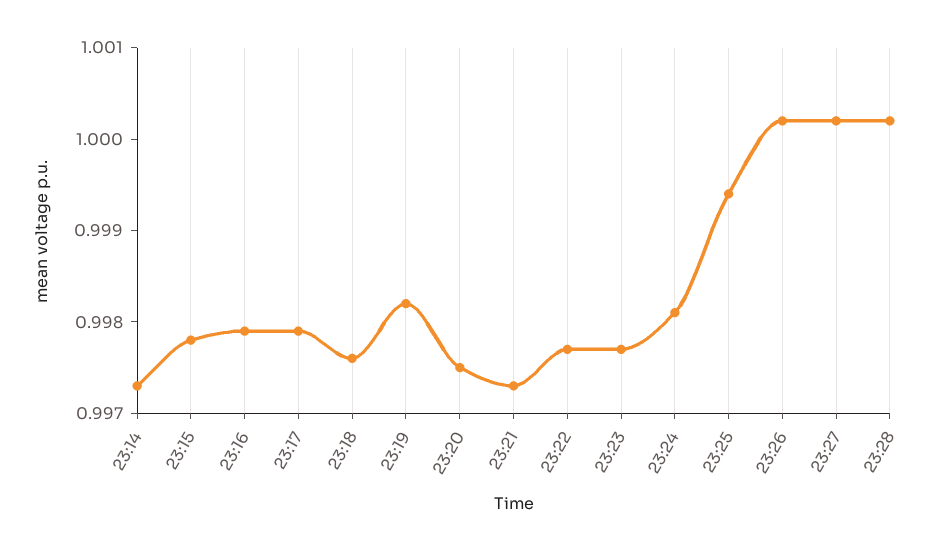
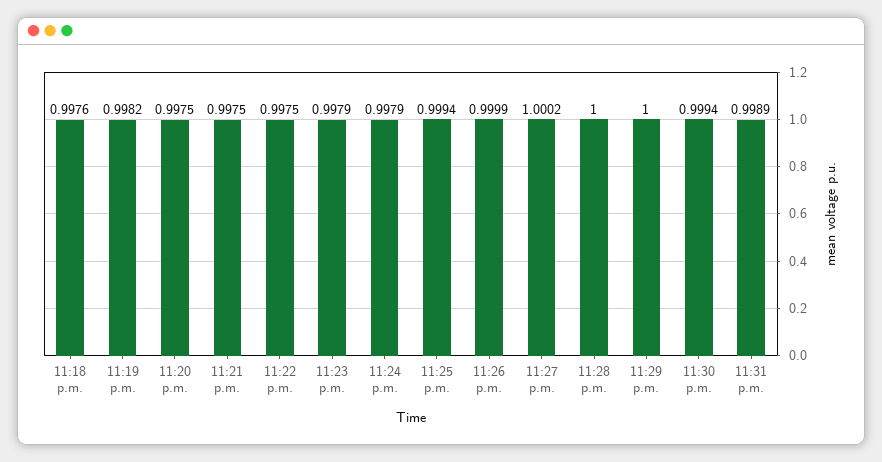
23:14: 0.9973 -> none
23:15: 0.9978 -> none
23:16: 0.9979 -> none
23:17: 0.9979 -> none
23:21: 0.9973 -> 0.9975
23:22: 0.9977 -> 0.9975
23:23: 0.9977 -> 0.9979
23:24: 0.9981 -> 0.9979
23:26: 1.0002 -> 0.9999
23:28: 1.0002 -> 1
11:29 p.m.: none -> 1
11:30 p.m.: none -> 0.9994
11:31 p.m.: none -> 0.9989

